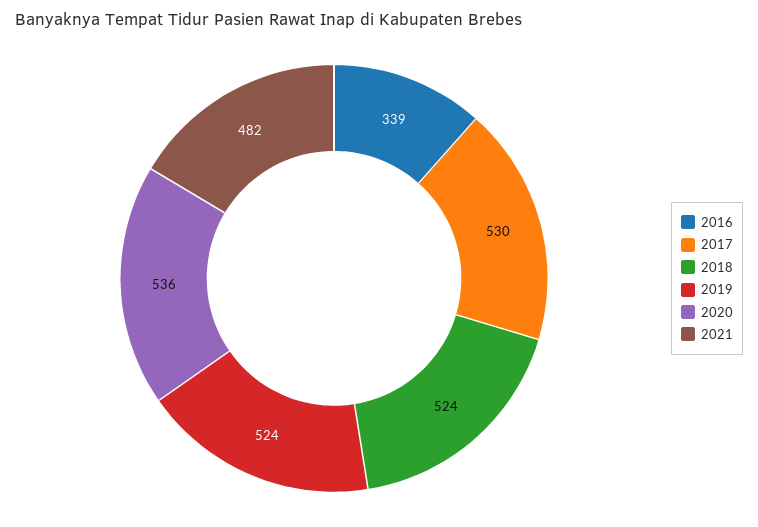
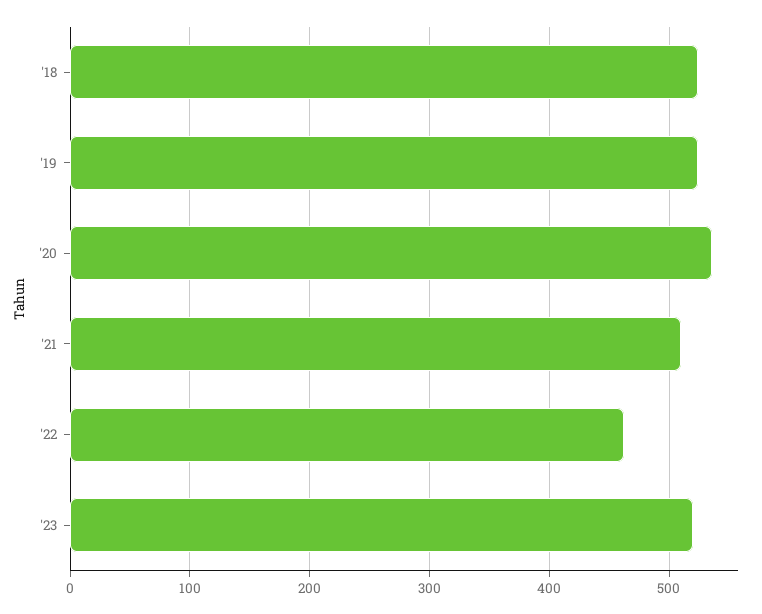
2016: 339 -> none
2017: 530 -> none
2021: 482 -> 510
'22: none -> 460
'23: none -> 520

